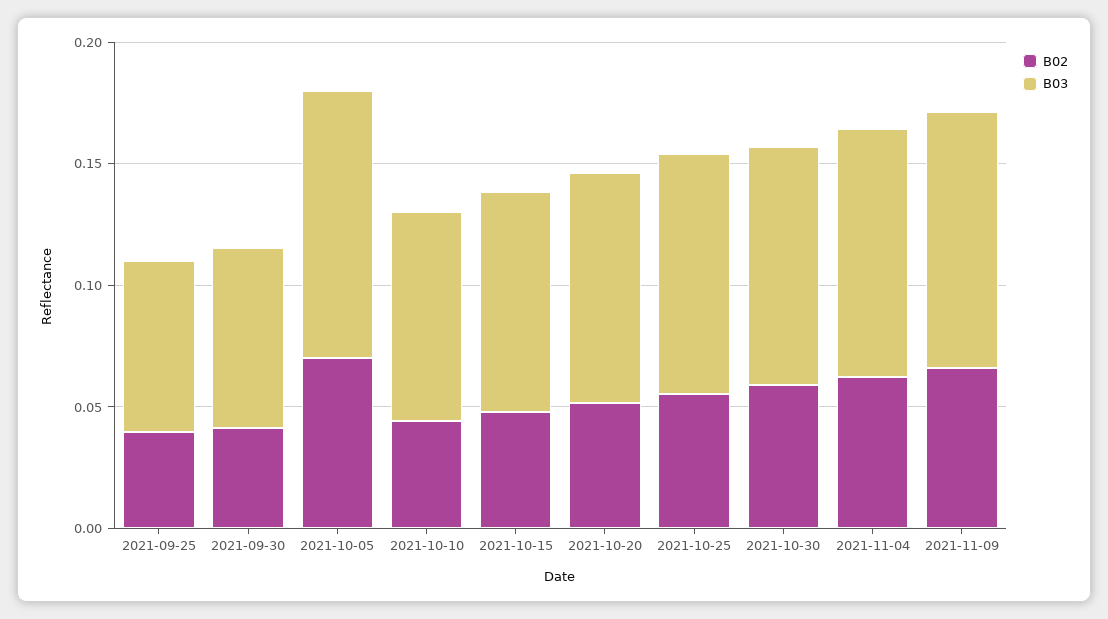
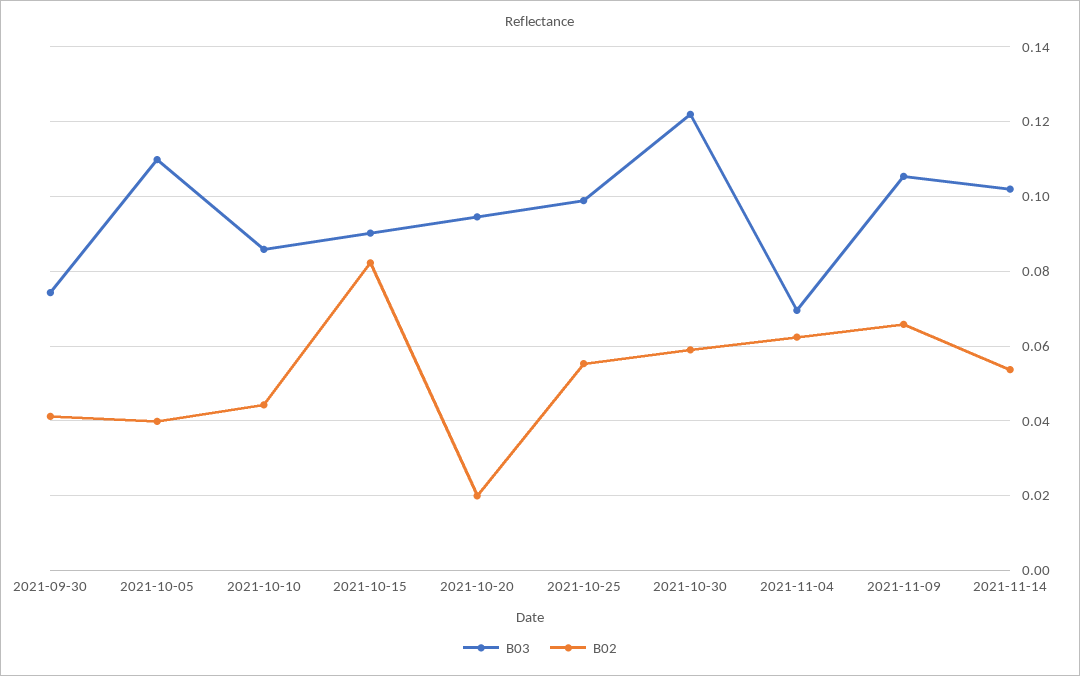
B02, 2021-09-25: 0.04 -> none
B03, 2021-09-25: 0.07 -> none
B02, 2021-10-05: 0.07 -> 0.04
B02, 2021-10-15: 0.05 -> 0.082
B02, 2021-10-20: 0.05 -> 0.02
B03, 2021-10-30: 0.1 -> 0.122
B03, 2021-11-04: 0.1 -> 0.07
B03, 2021-11-14: none -> 0.102
B02, 2021-11-14: none -> 0.054

